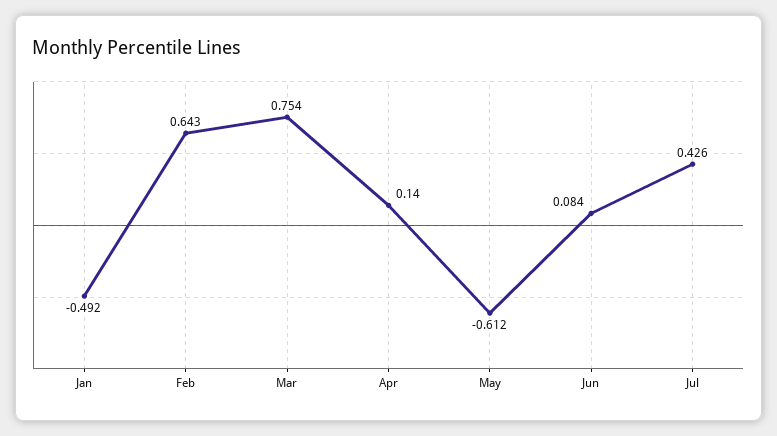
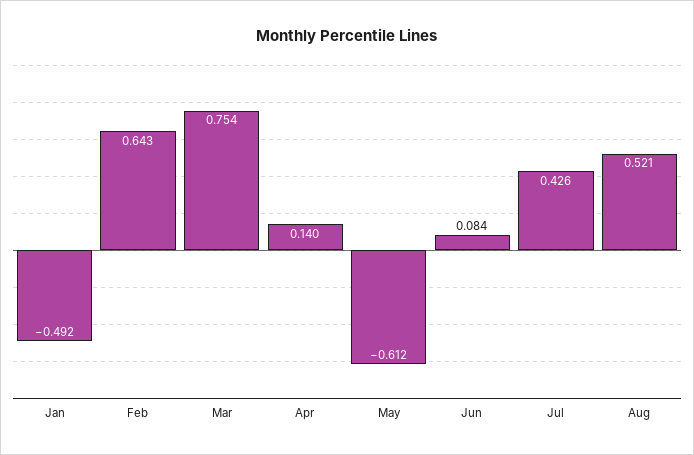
Aug: none -> 0.521

